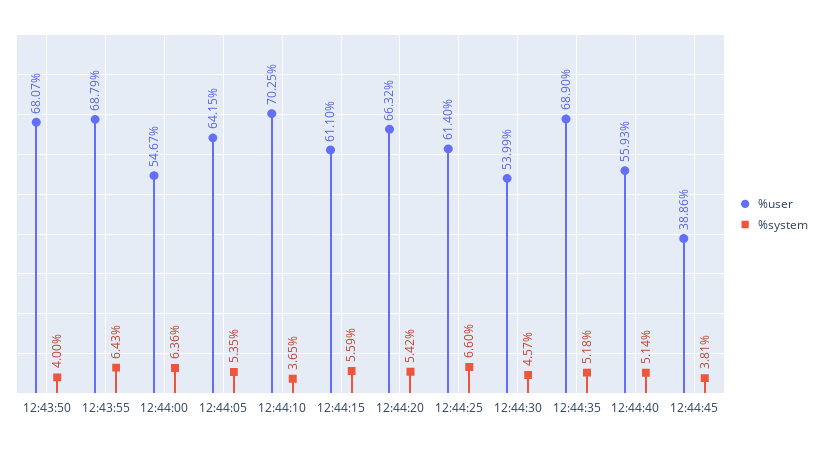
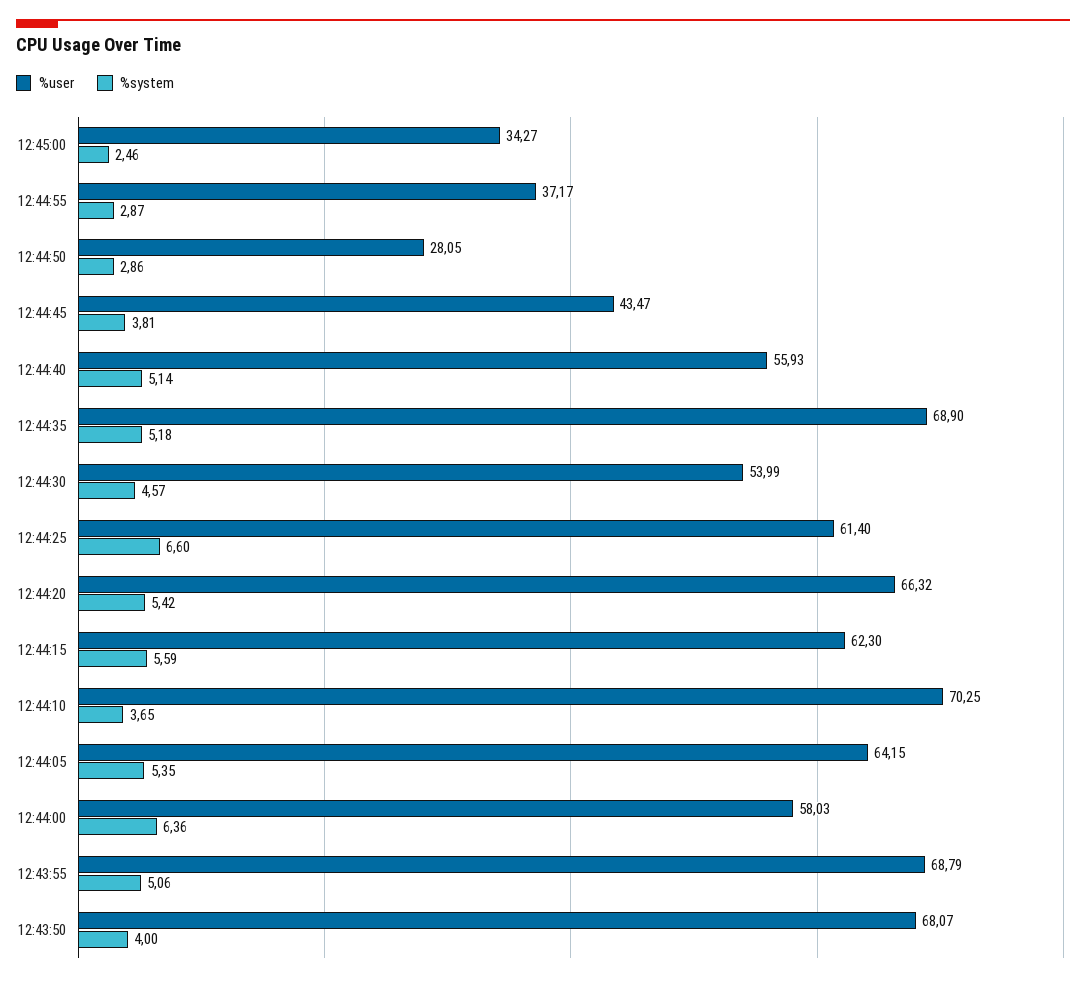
%system, 12:43:55: 6.43 -> 5.06
%user, 12:44:00: 54.67 -> 58.03
%user, 12:44:15: 61.1 -> 62.3
%user, 12:44:45: 38.86 -> 43.47
%user, 12:45:00: none -> 34.27
%system, 12:45:00: none -> 2.46
%user, 12:44:55: none -> 37.17
%system, 12:44:55: none -> 2.87
%user, 12:44:50: none -> 28.05
%system, 12:44:50: none -> 2.86

